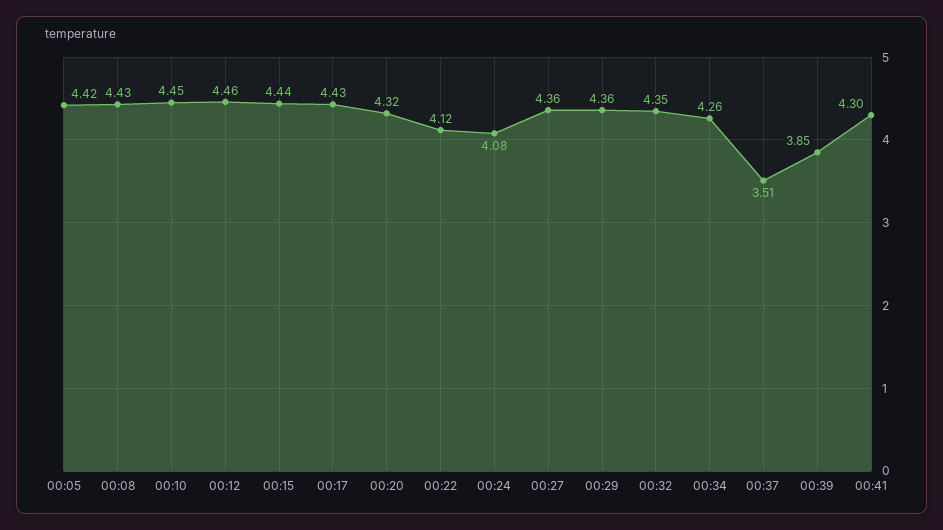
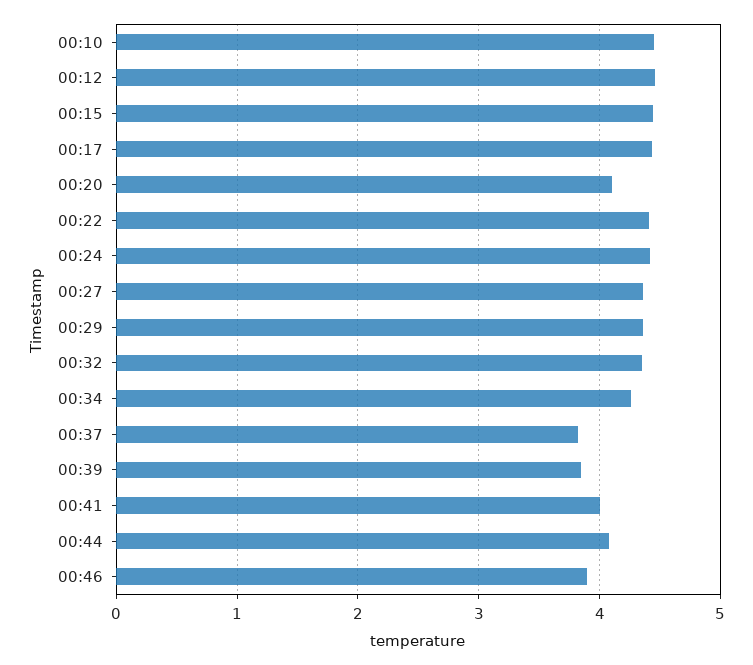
00:05: 4.42 -> none
00:08: 4.43 -> none
00:20: 4.32 -> 4.1
00:22: 4.12 -> 4.4
00:24: 4.08 -> 4.4
00:37: 3.51 -> 3.8
00:41: 4.3 -> 4
00:44: none -> 4.1
00:46: none -> 3.9

